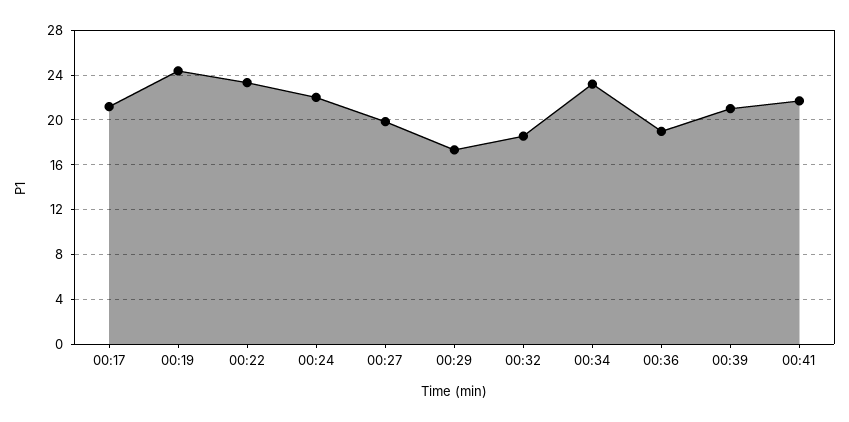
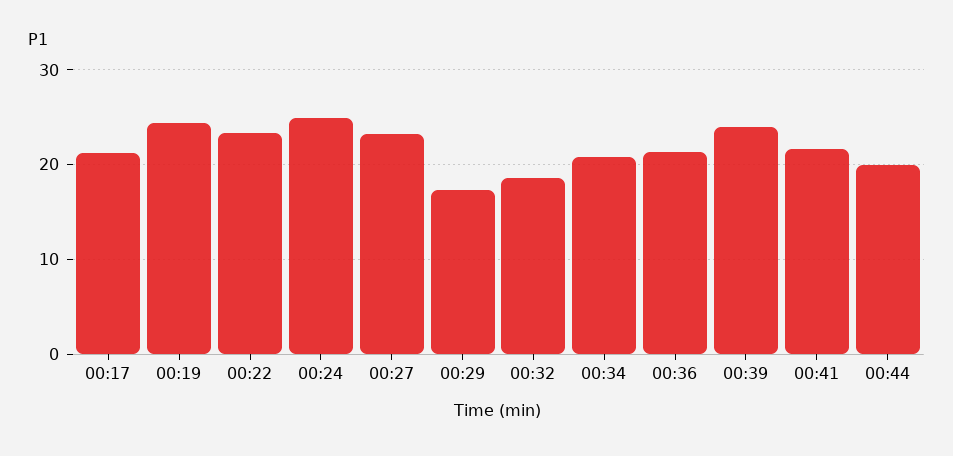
00:24: 22 -> 25
00:27: 20 -> 23
00:34: 23 -> 21
00:36: 19 -> 21
00:39: 21 -> 24
00:44: none -> 20

